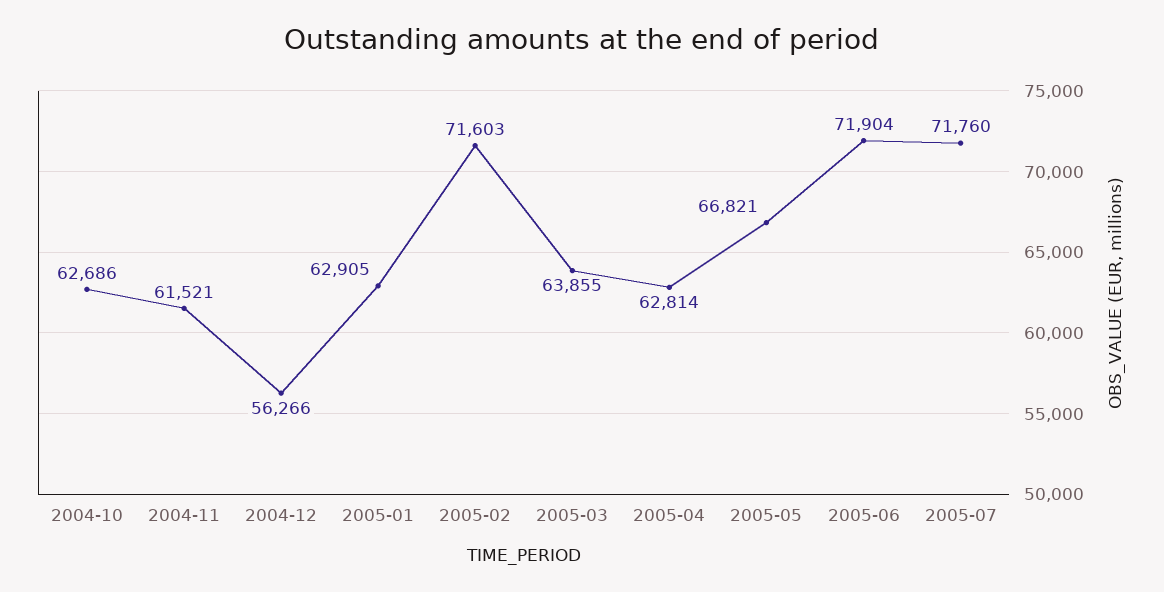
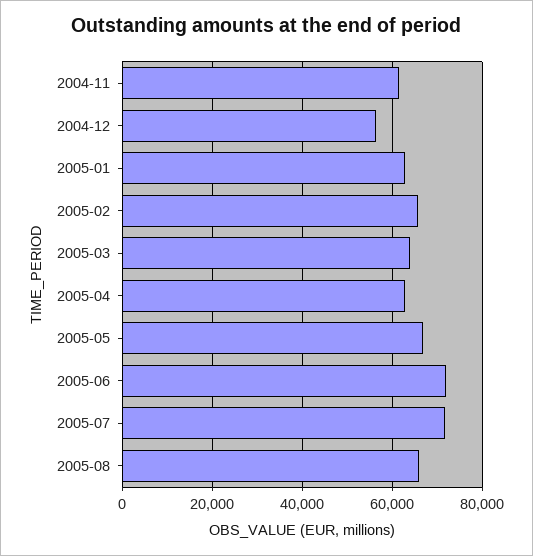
2004-10: 62686 -> none
2005-02: 71603 -> 66000
2005-08: none -> 66000

